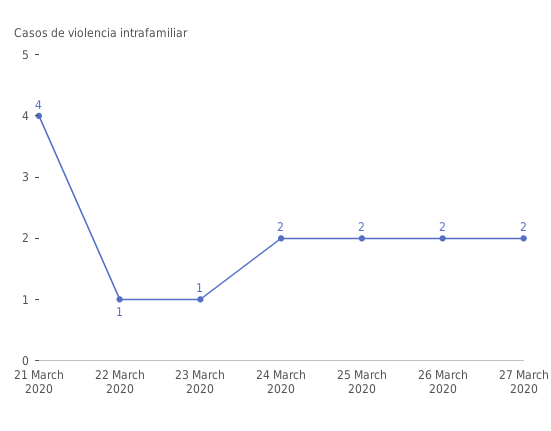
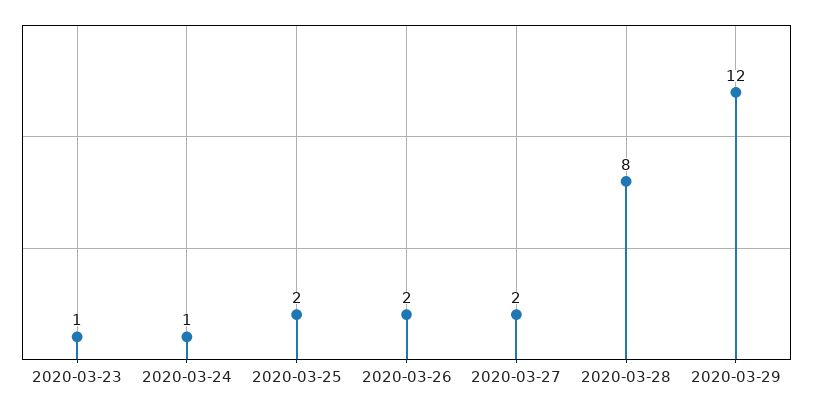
21 March 2020: 4 -> none
22 March 2020: 1 -> none
24 March 2020: 2 -> 1
2020-03-28: none -> 8
2020-03-29: none -> 12

